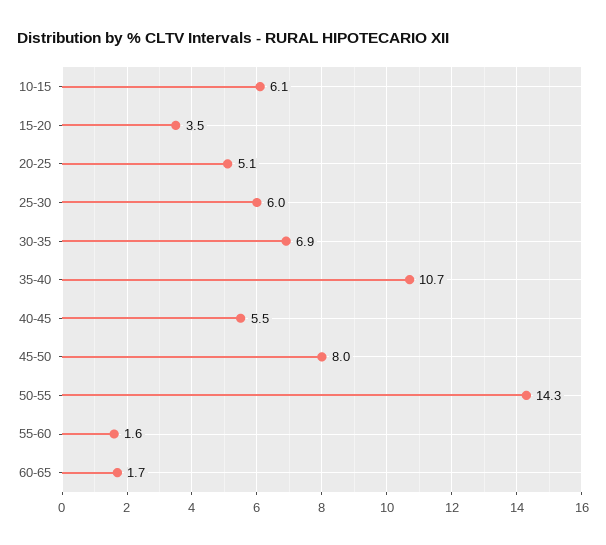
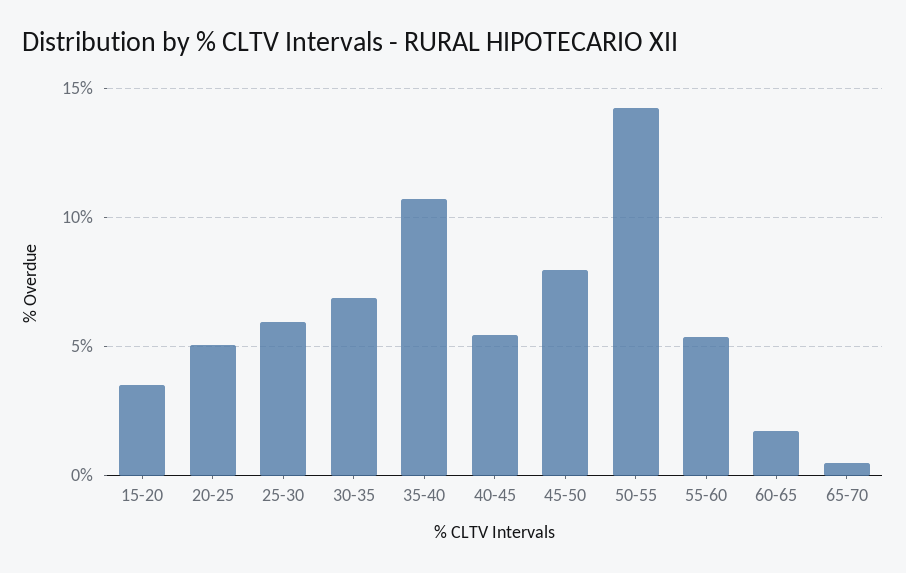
10-15: 6.1 -> none
55-60: 1.6 -> 5.5
65-70: none -> 0.5

